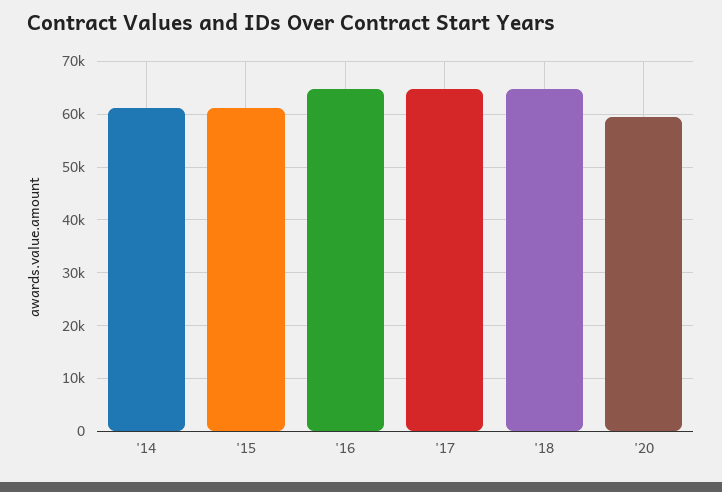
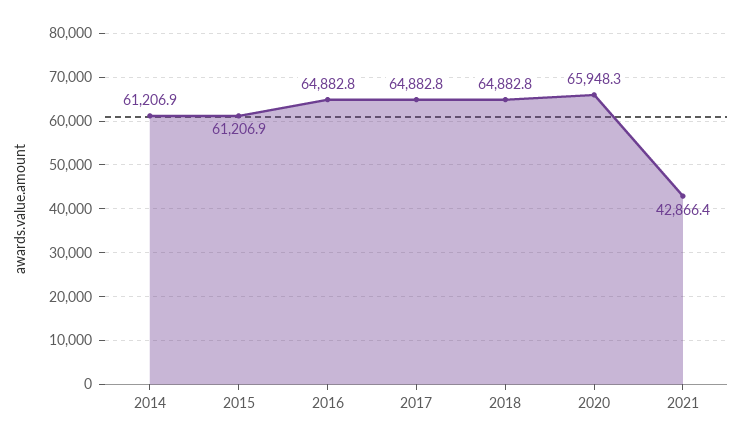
'20: 60000 -> 65948.3
2021: none -> 42866.4

